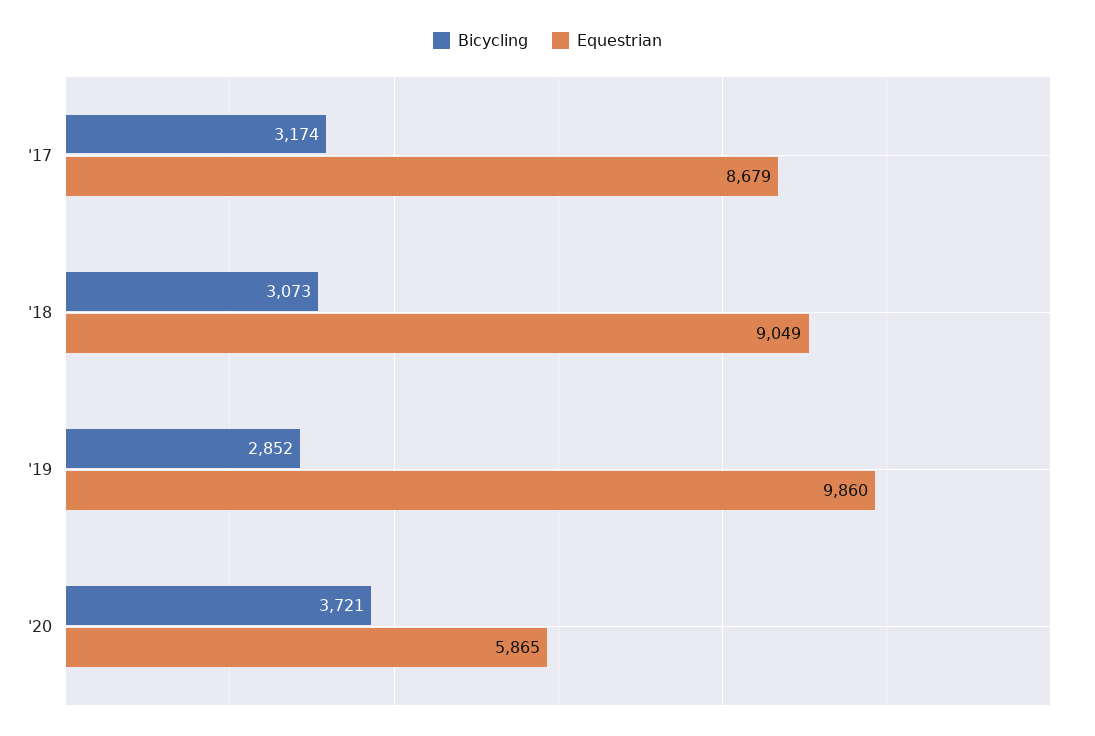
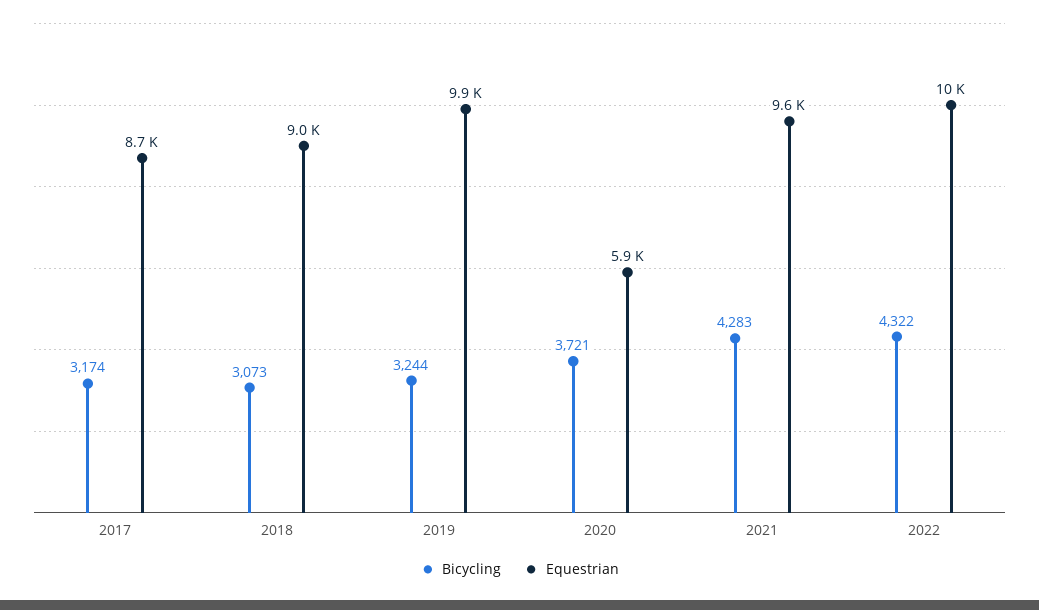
Bicycling, '19: 2852 -> 3244
Bicycling, 2021: none -> 4283
Equestrian, 2021: none -> 9600
Bicycling, 2022: none -> 4322
Equestrian, 2022: none -> 10000

